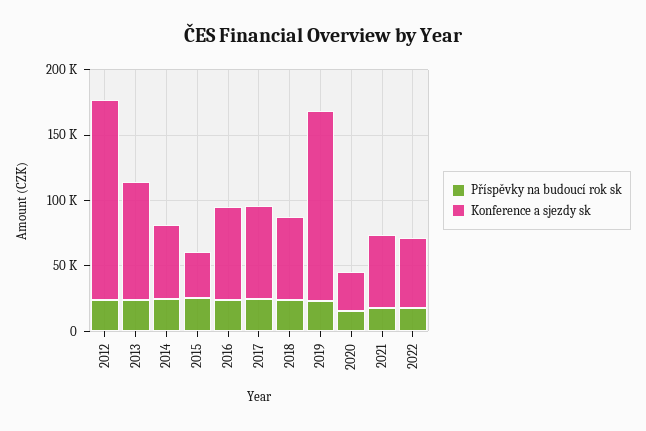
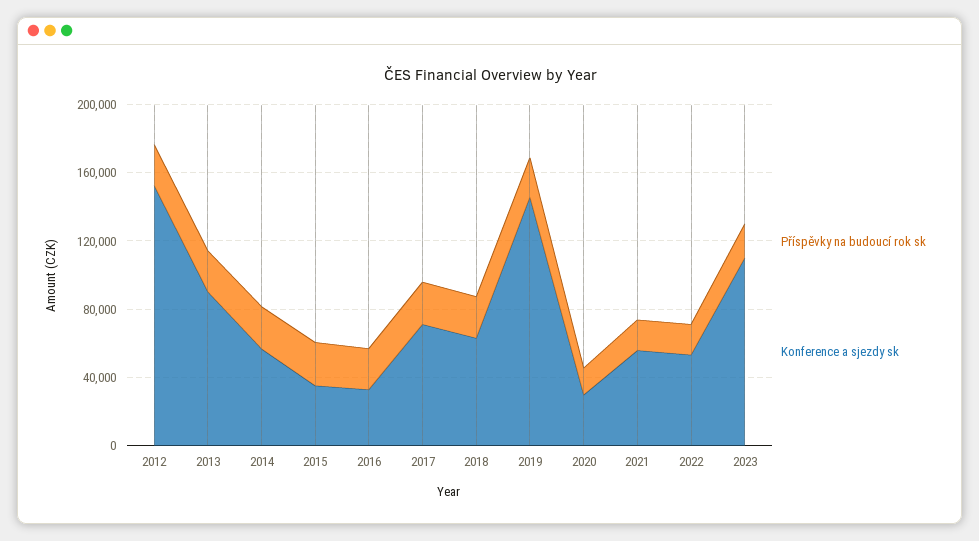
Konference a sjezdy sk, 2016: 70000 -> 30000
Příspěvky na budoucí rok sk, 2023: none -> 20000
Konference a sjezdy sk, 2023: none -> 110000

